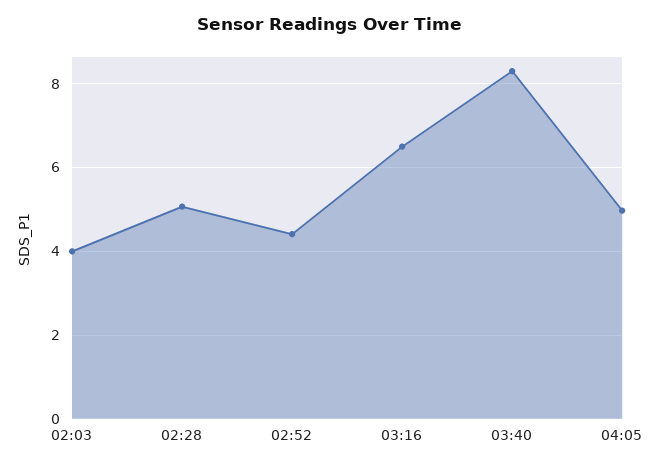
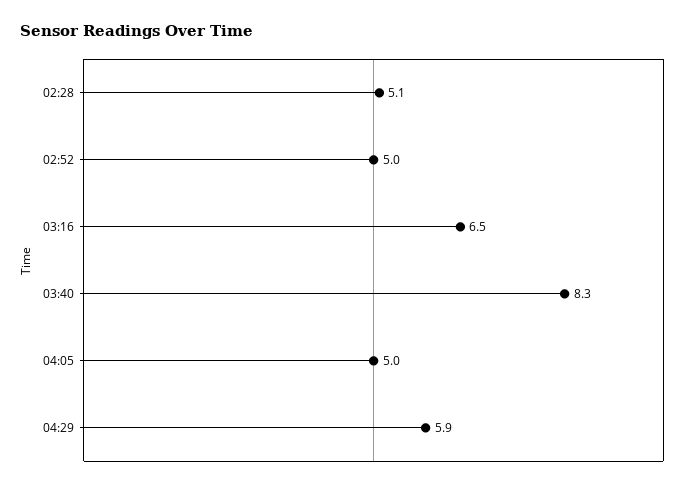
02:03: 4 -> none
02:52: 4.4 -> 5
04:29: none -> 5.9

